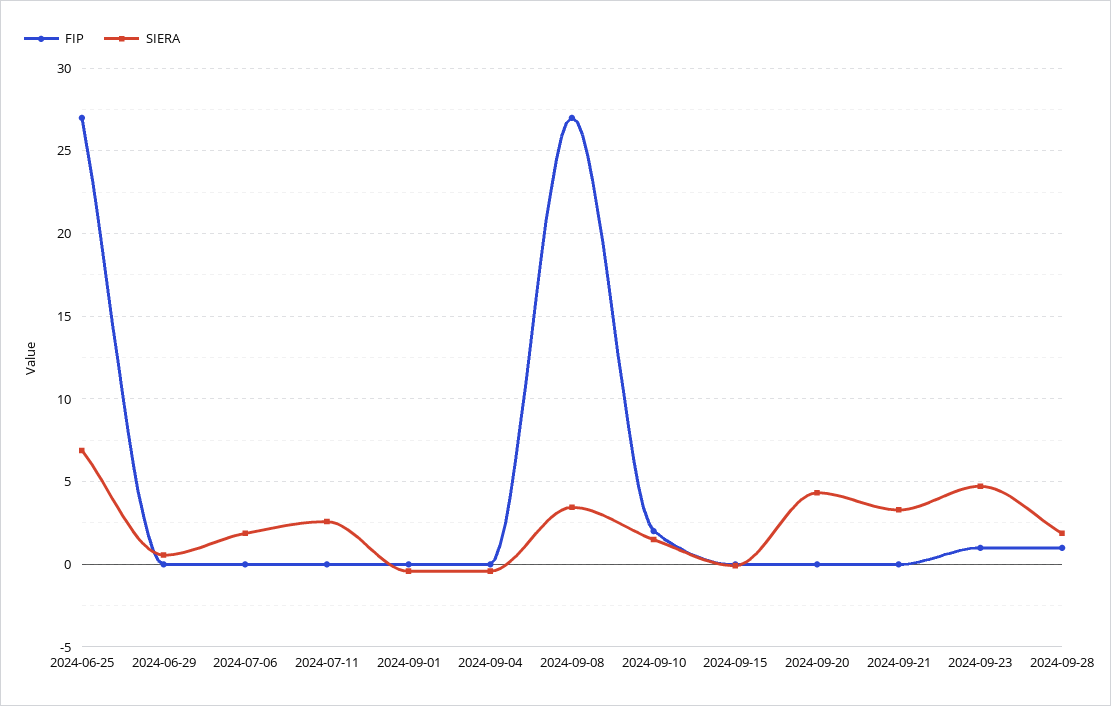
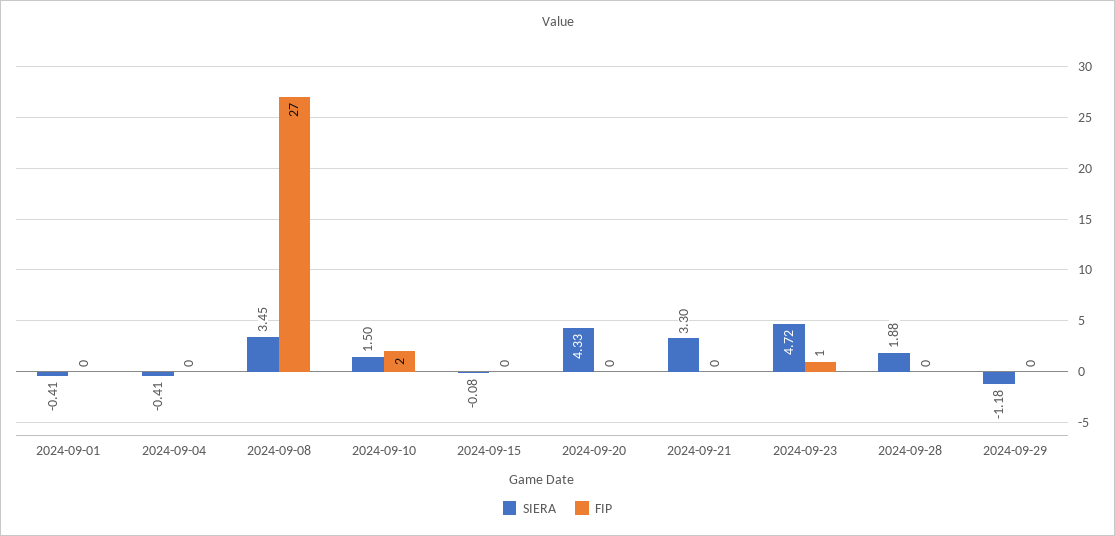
FIP, 2024-06-25: 27 -> none
SIERA, 2024-06-25: 7 -> none
FIP, 2024-06-29: 0 -> none
SIERA, 2024-06-29: 0.5 -> none
FIP, 2024-07-06: 0 -> none
SIERA, 2024-07-06: 2 -> none
FIP, 2024-07-11: 0 -> none
SIERA, 2024-07-11: 2.5 -> none
FIP, 2024-09-28: 1 -> 0
SIERA, 2024-09-29: none -> -1.18
FIP, 2024-09-29: none -> 0

